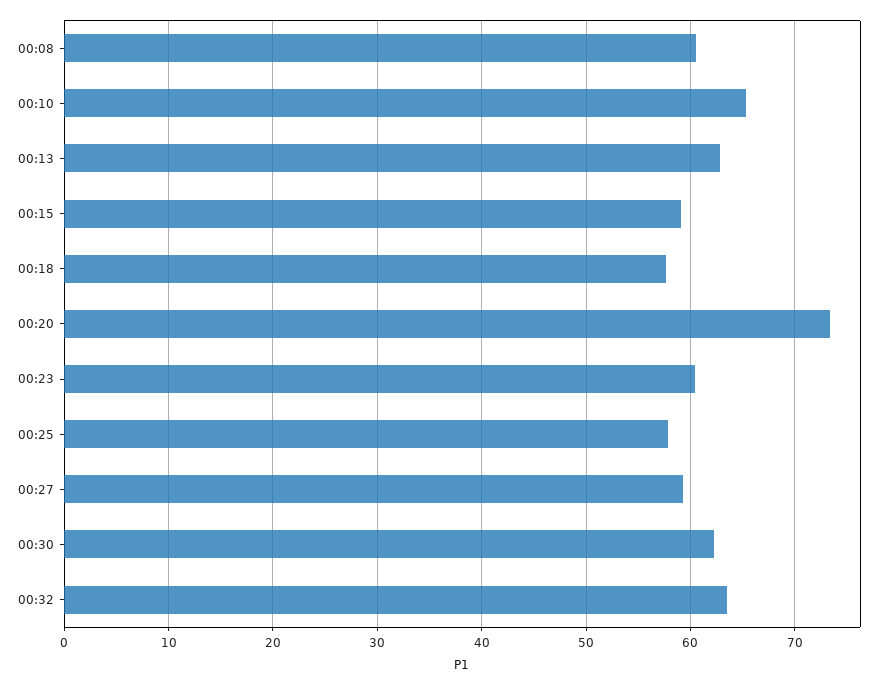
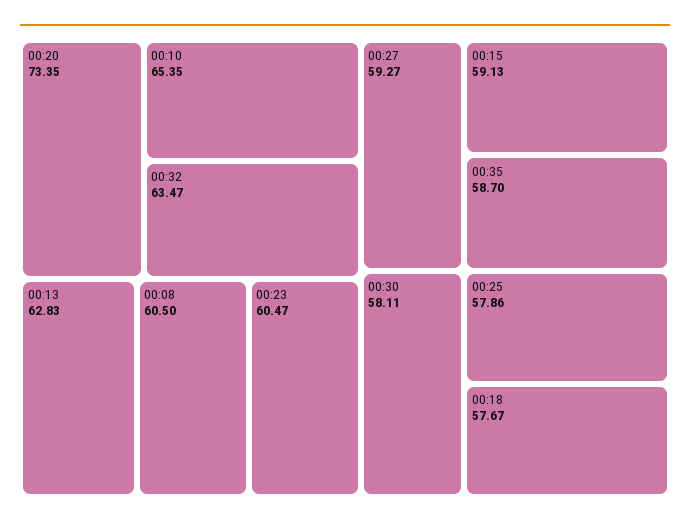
00:30: 62 -> 58.11
00:35: none -> 58.7

